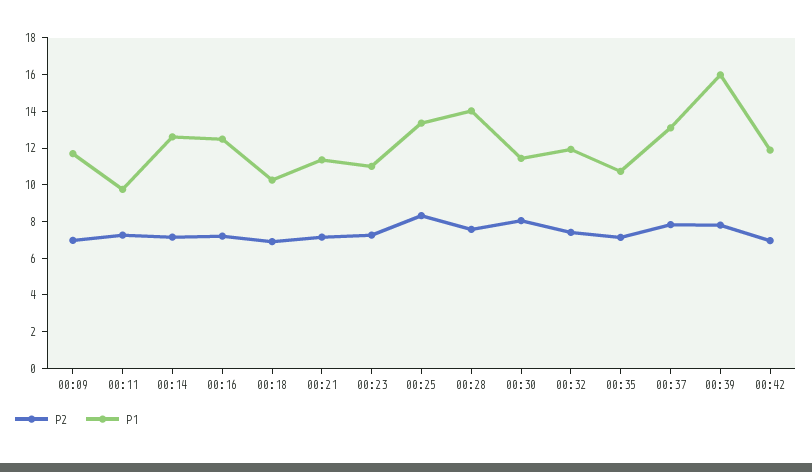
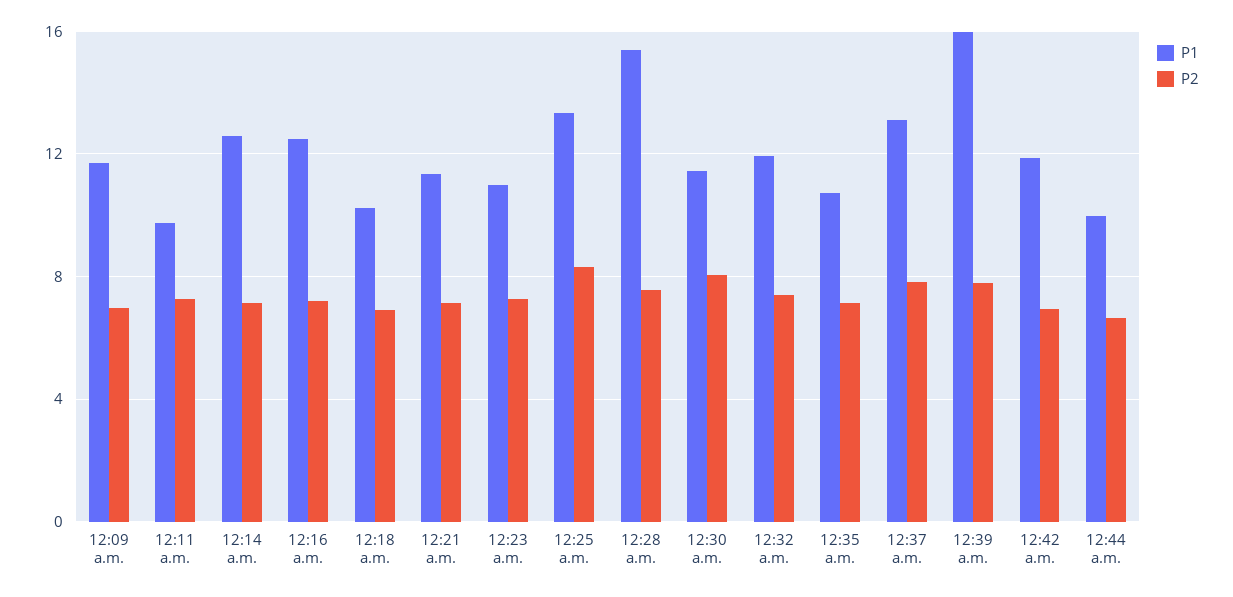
P1, 00:28: 14 -> 15.5
P1, 12:44 a.m.: none -> 10
P2, 12:44 a.m.: none -> 6.5

